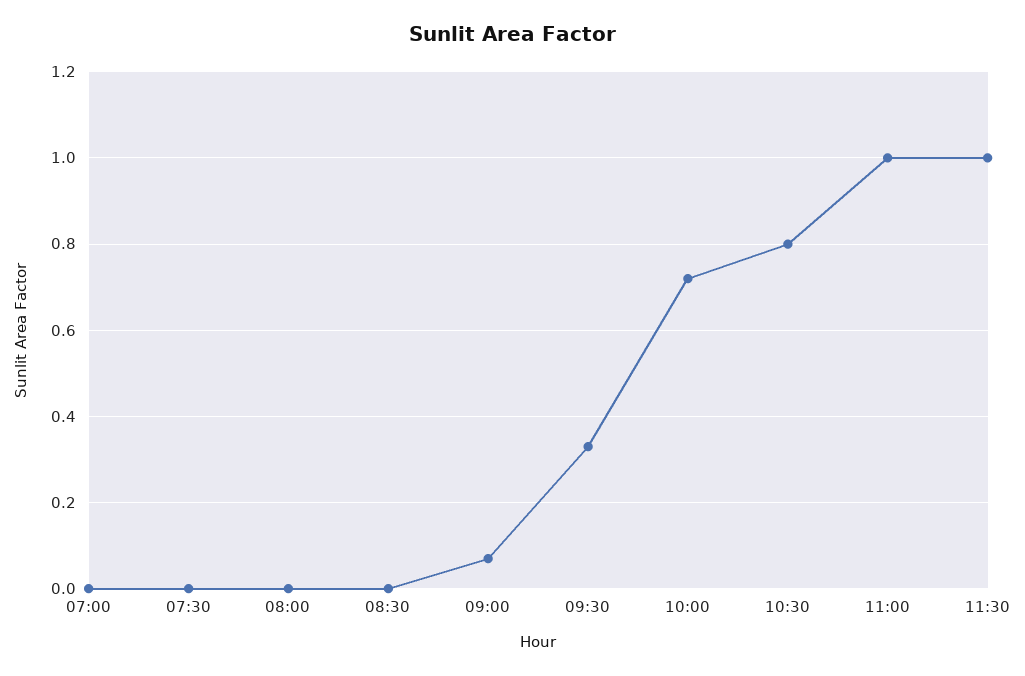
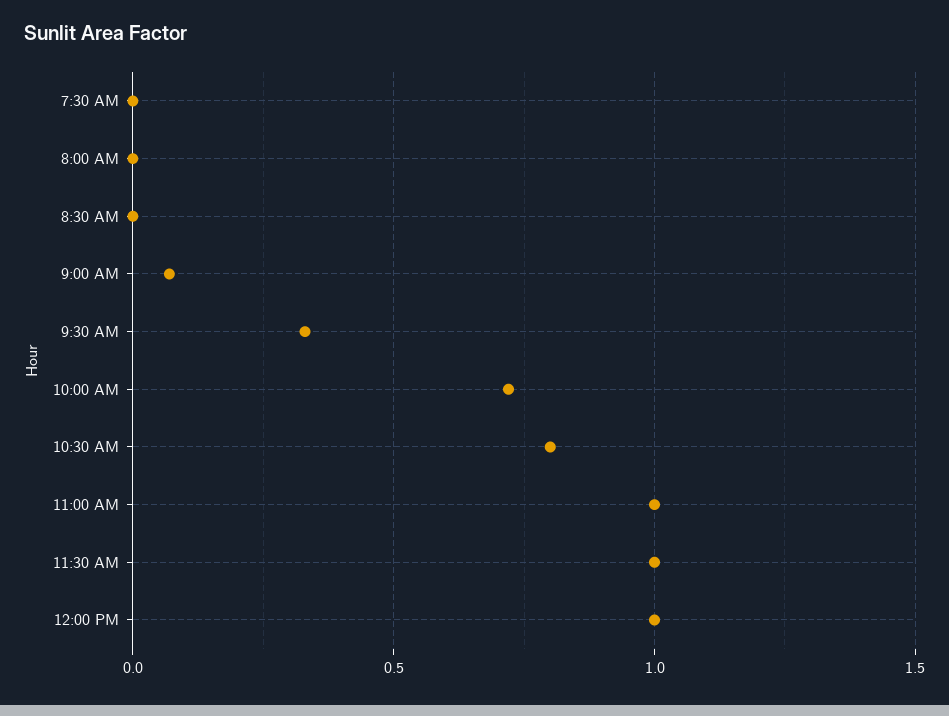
07:00: 0 -> none
12:00 PM: none -> 1

